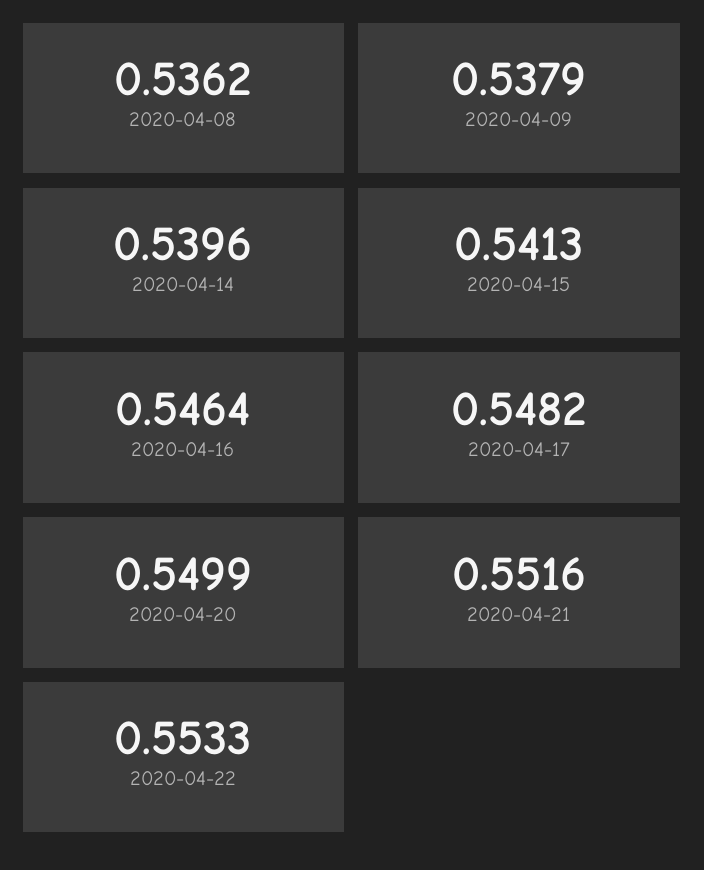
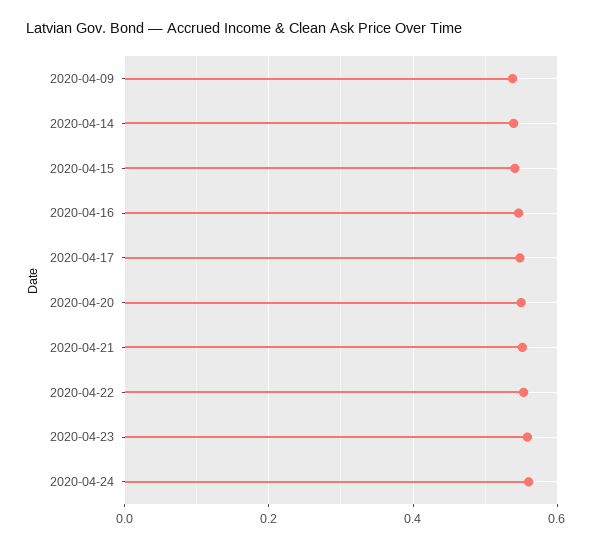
2020-04-08: 0.5362 -> none
2020-04-23: none -> 0.56
2020-04-24: none -> 0.56

